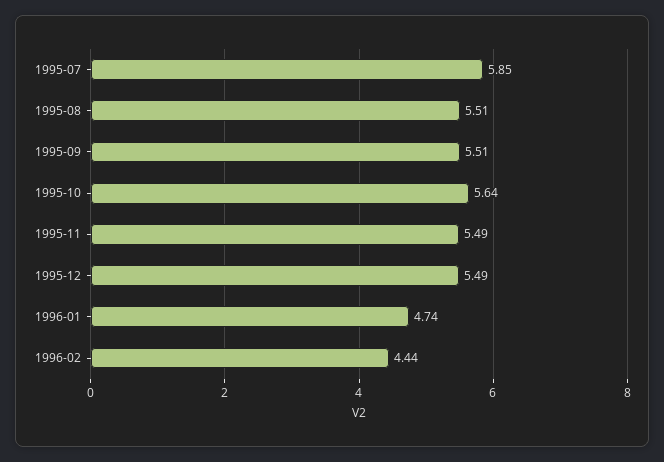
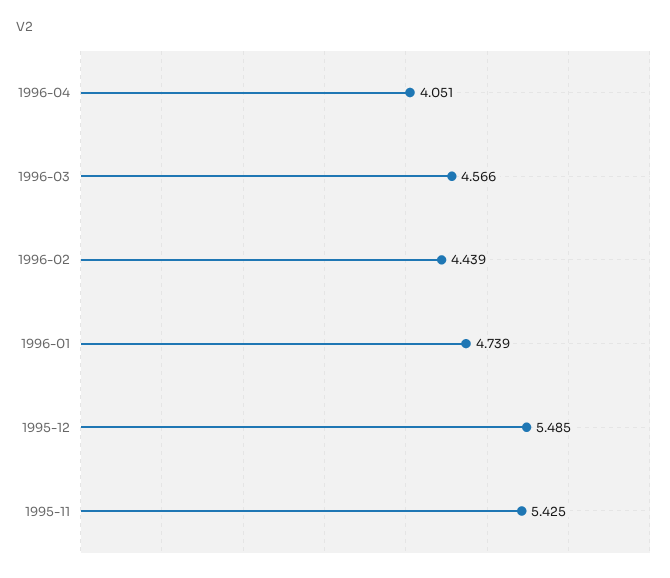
1995-07: 5.85 -> none
1995-08: 5.51 -> none
1995-09: 5.51 -> none
1995-10: 5.64 -> none
1995-11: 5.49 -> 5.425
1996-04: none -> 4.051
1996-03: none -> 4.566

